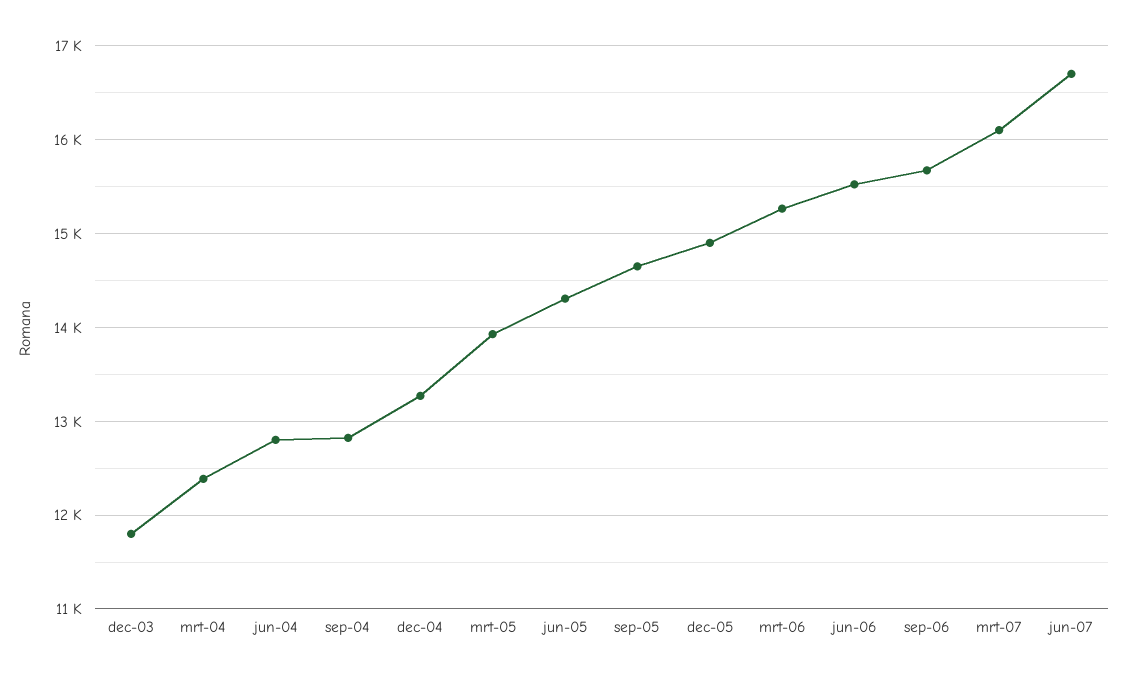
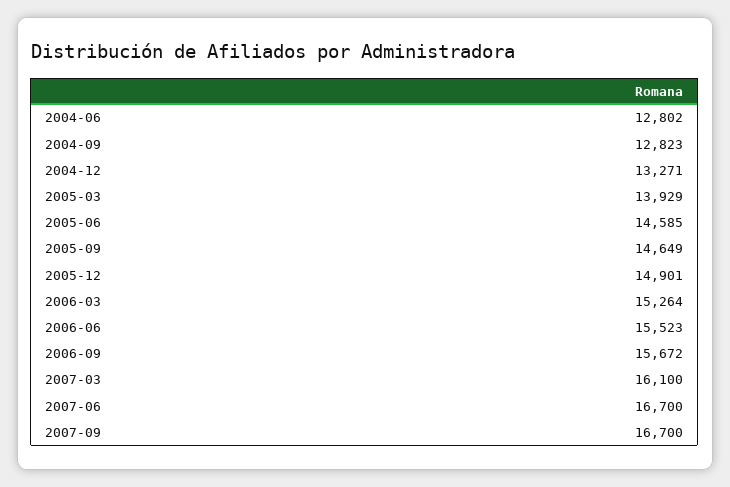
dec-03: 11800 -> none
mrt-04: 12400 -> none
jun-05: 14300 -> 14585
2007-09: none -> 16700

